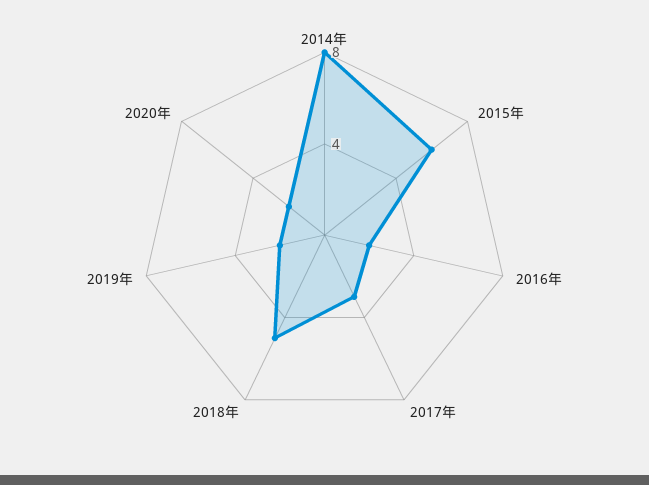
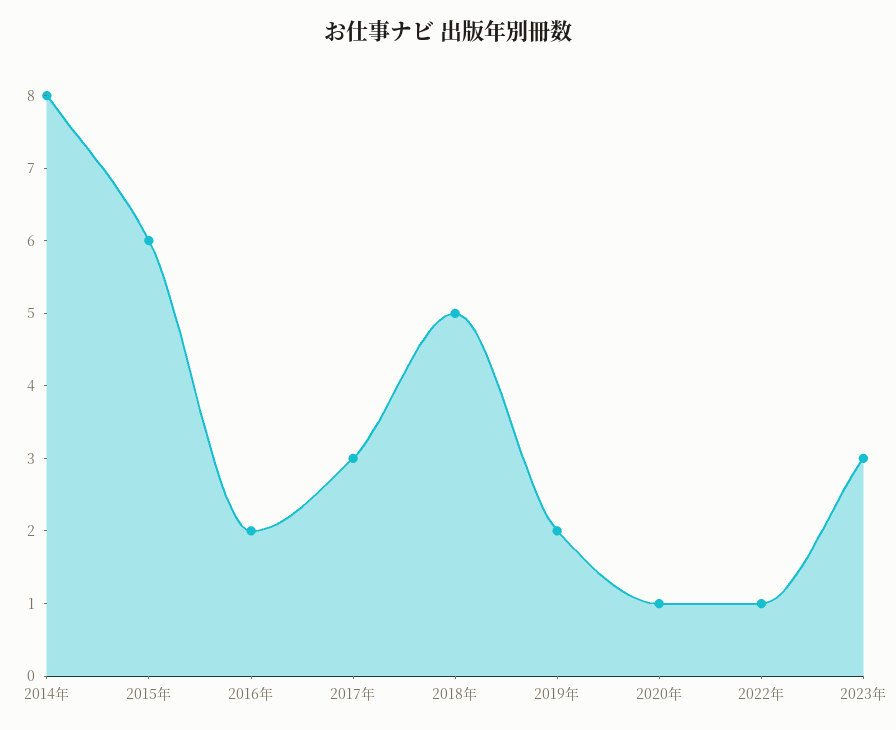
2020年: 2 -> 1
2022年: none -> 1
2023年: none -> 3

